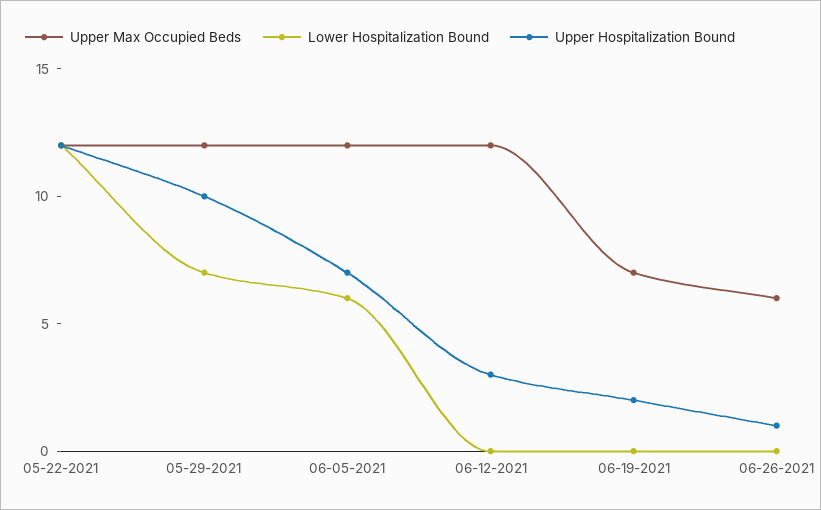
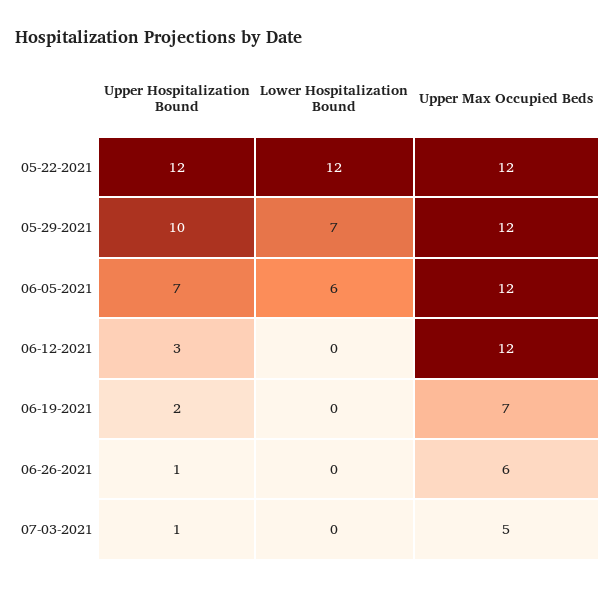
Upper Hospitalization Bound, 07-03-2021: none -> 1
Lower Hospitalization Bound, 07-03-2021: none -> 0
Upper Max Occupied Beds, 07-03-2021: none -> 5

